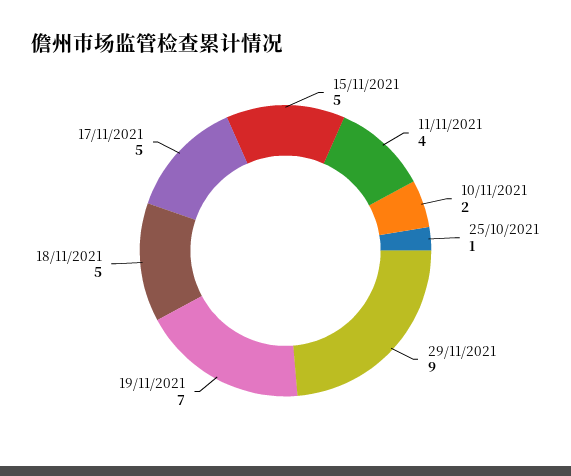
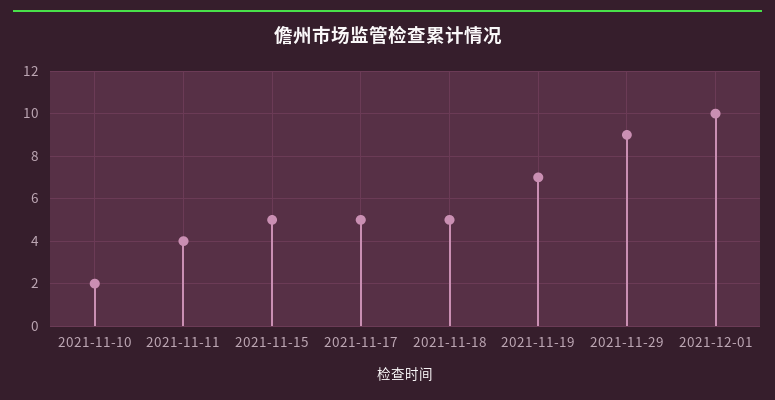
25/10/2021: 1 -> none
2021-12-01: none -> 10

